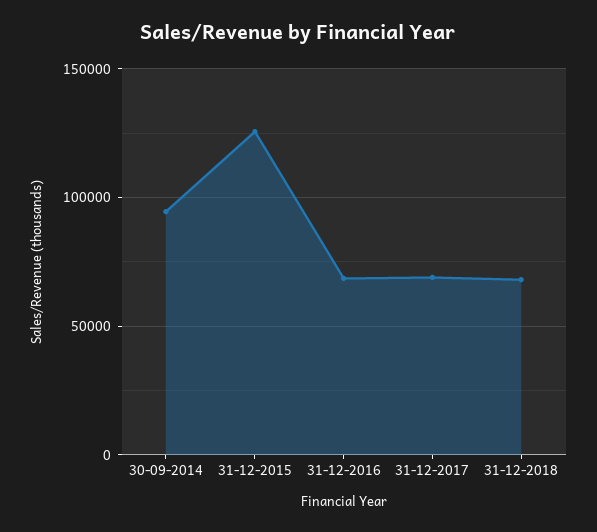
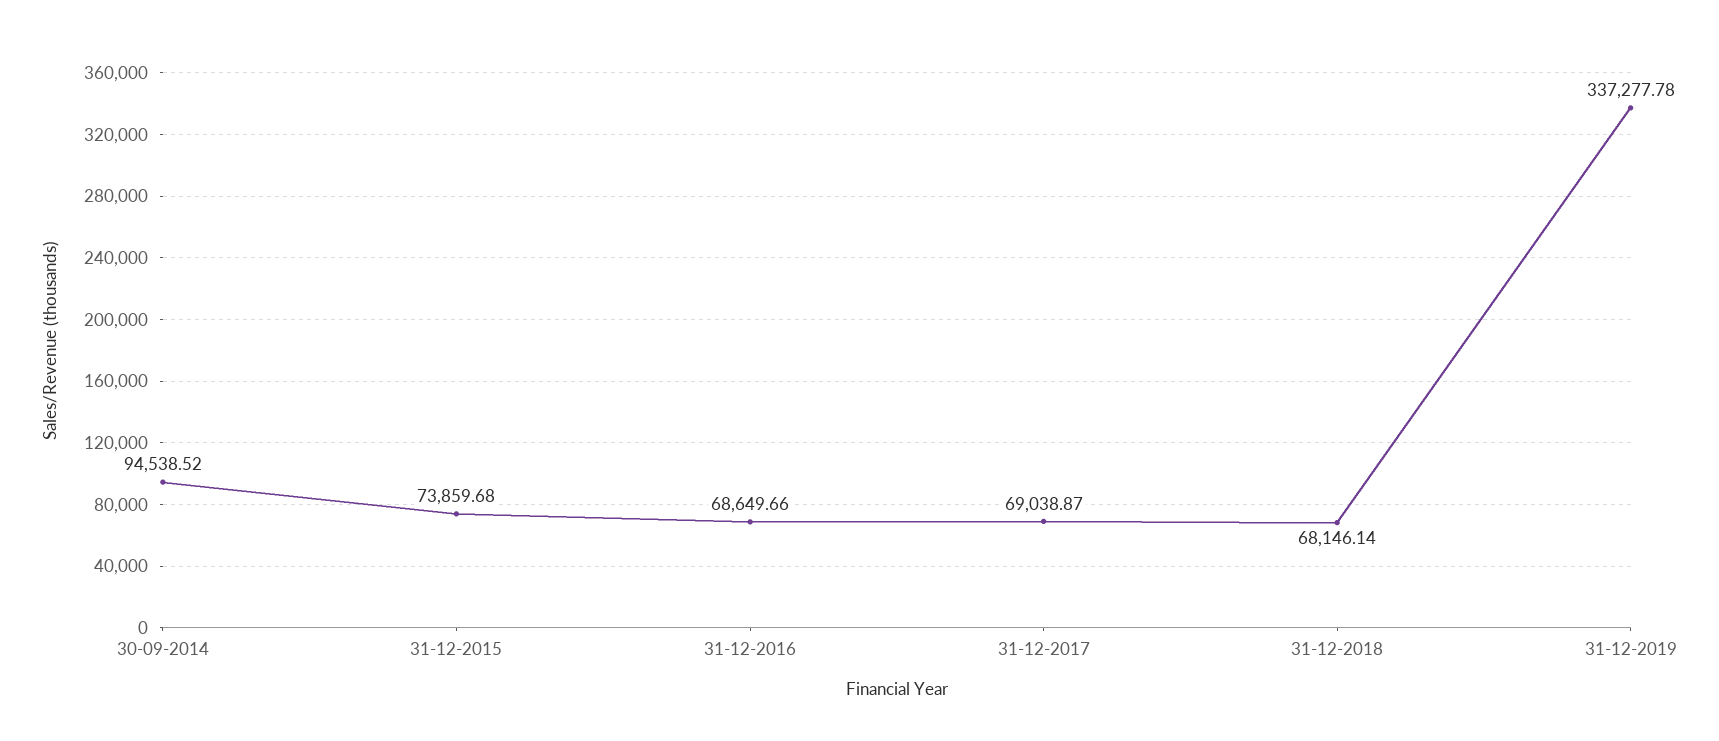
31-12-2015: 125000 -> 73859.68
31-12-2019: none -> 337277.78

